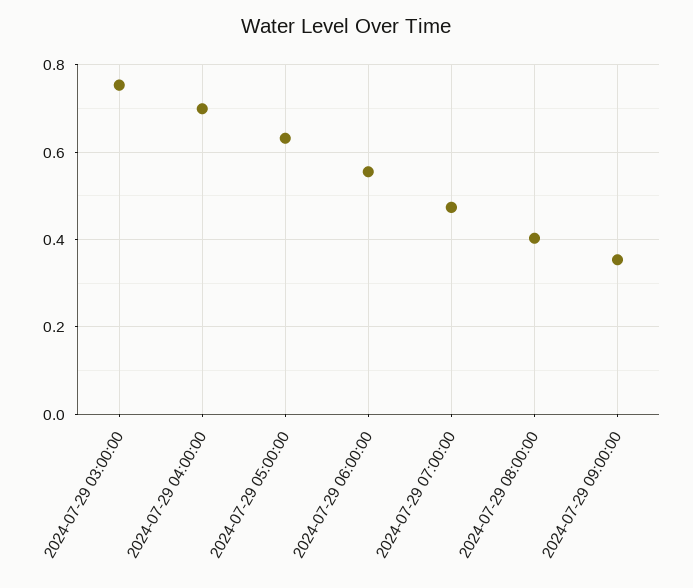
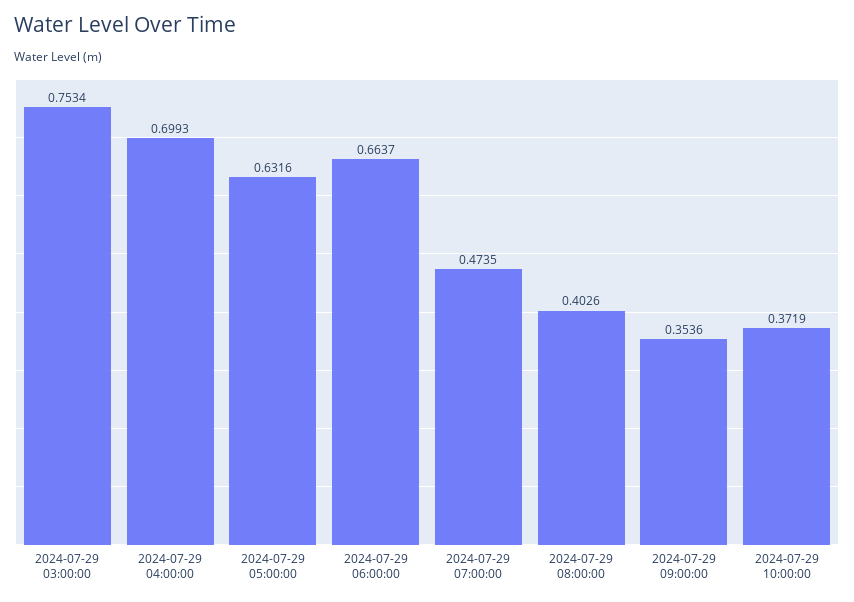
2024-07-29 06:00:00: 0.56 -> 0.6637
2024-07-29 10:00:00: none -> 0.3719

